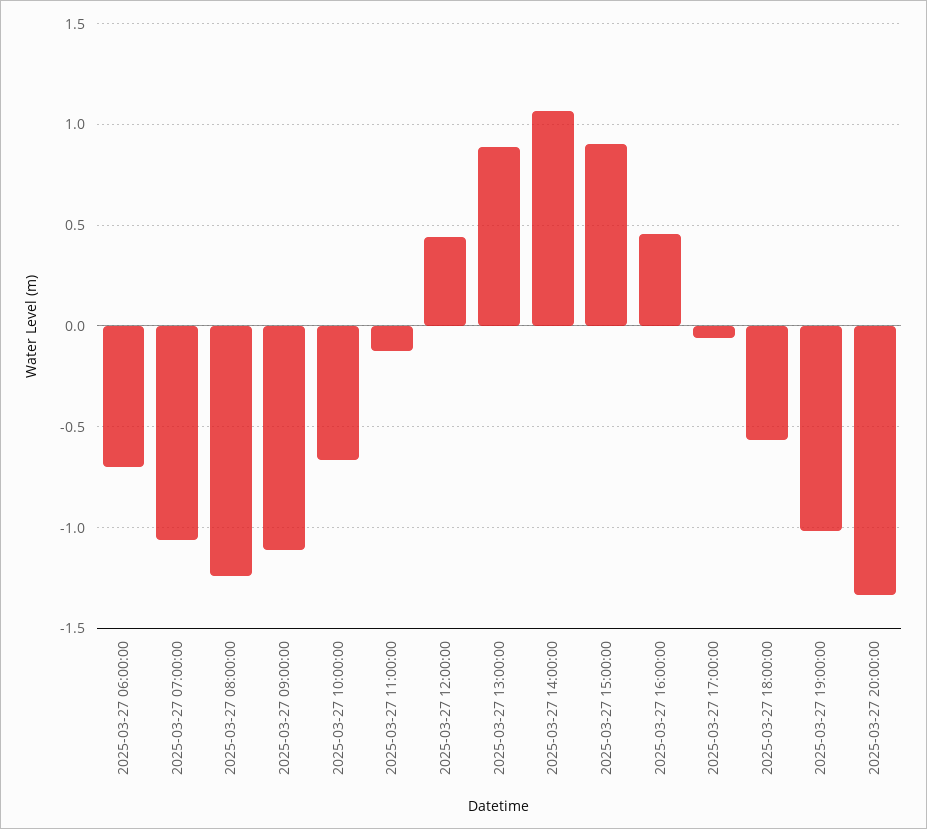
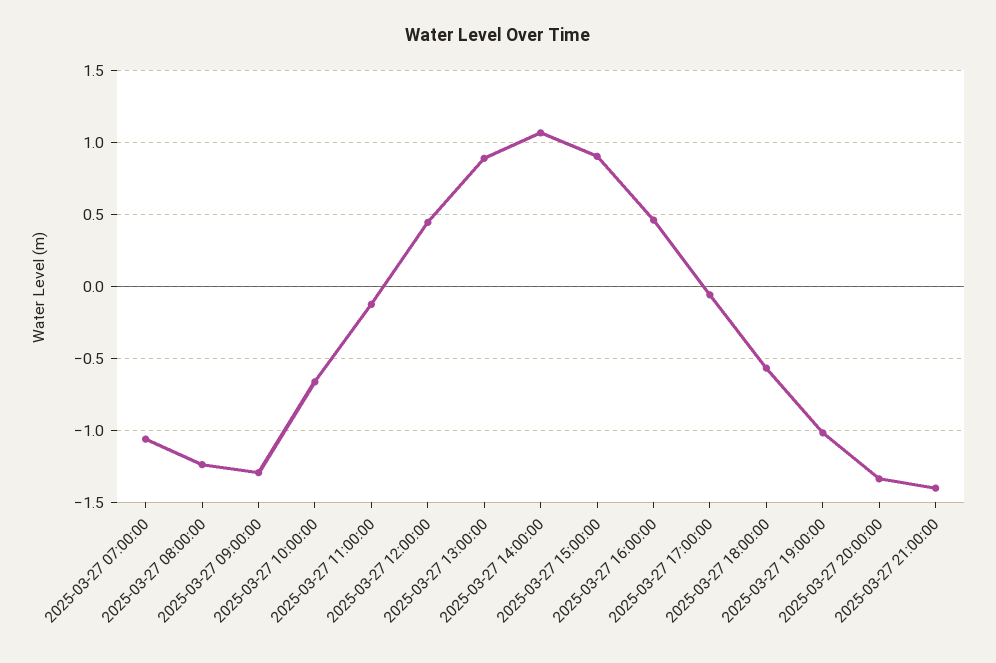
2025-03-27 06:00:00: -0.7 -> none
2025-03-27 09:00:00: -1.1 -> -1.3
2025-03-27 21:00:00: none -> -1.4

